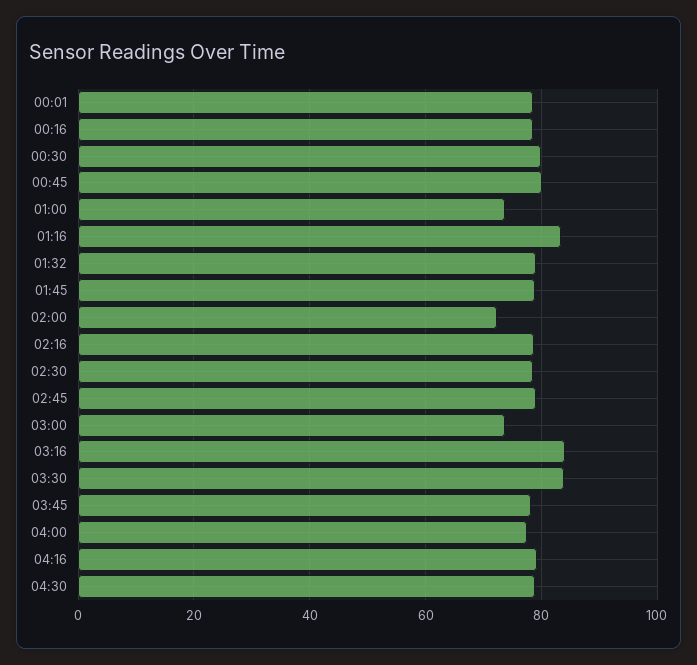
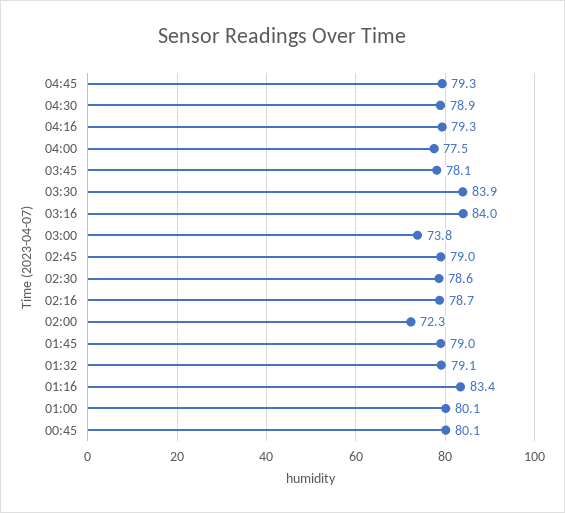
00:01: 78 -> none
00:16: 78 -> none
00:30: 80 -> none
01:00: 74 -> 80.1
04:45: none -> 79.3

